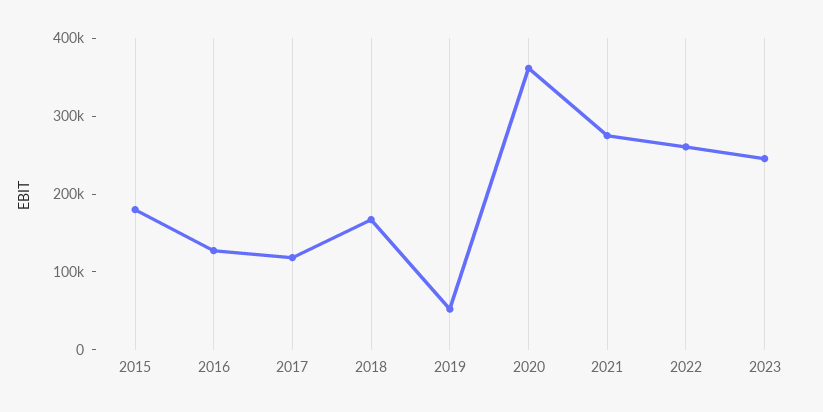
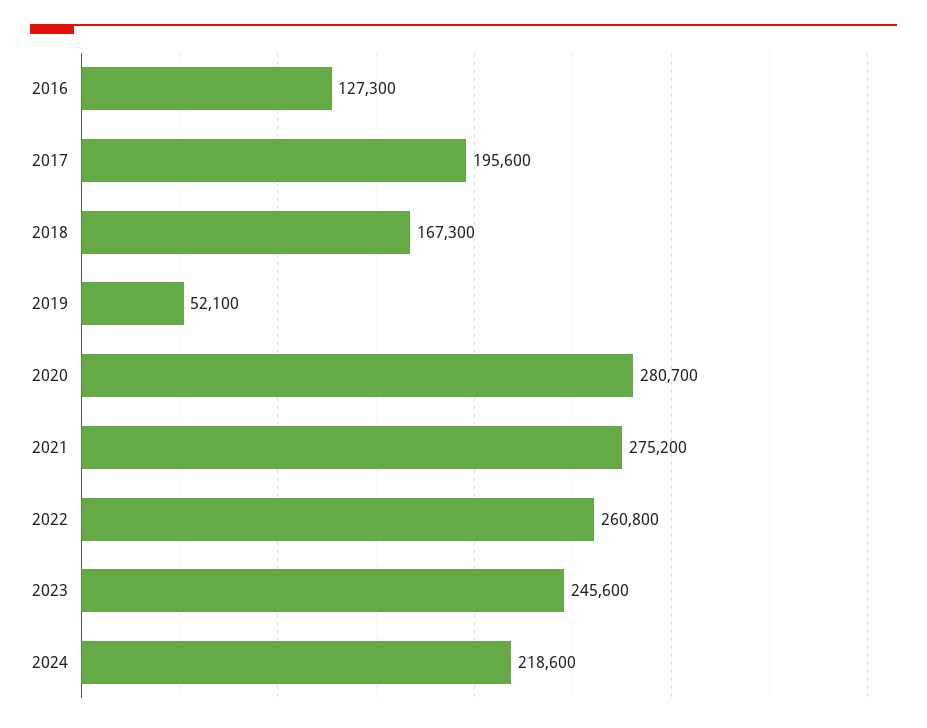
2015: 180000 -> none
2017: 120000 -> 195600
2020: 360000 -> 280700
2024: none -> 218600

